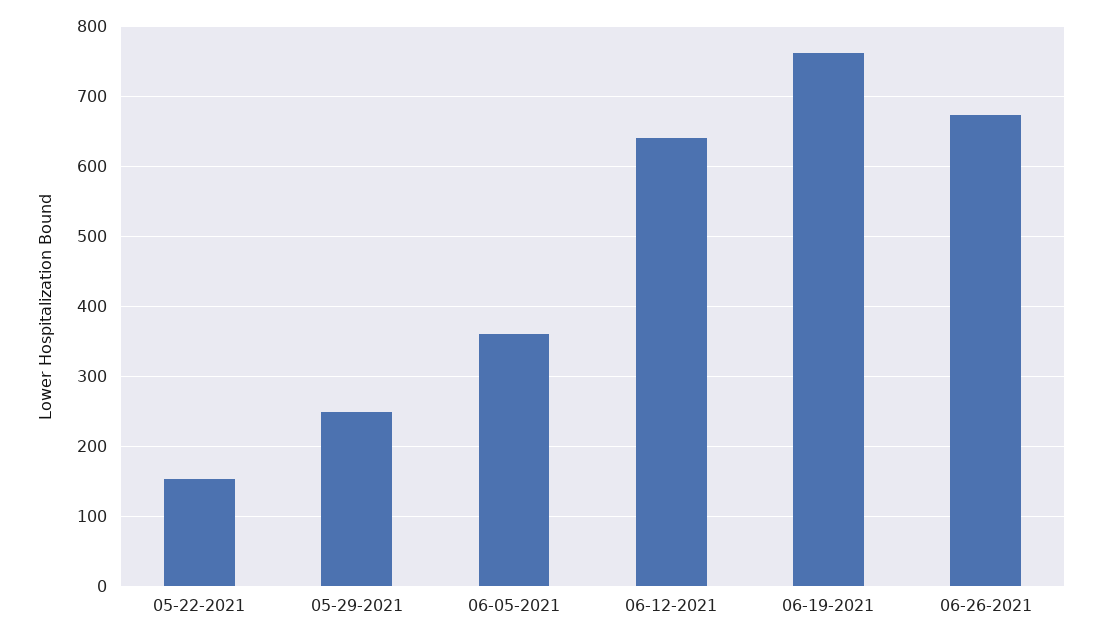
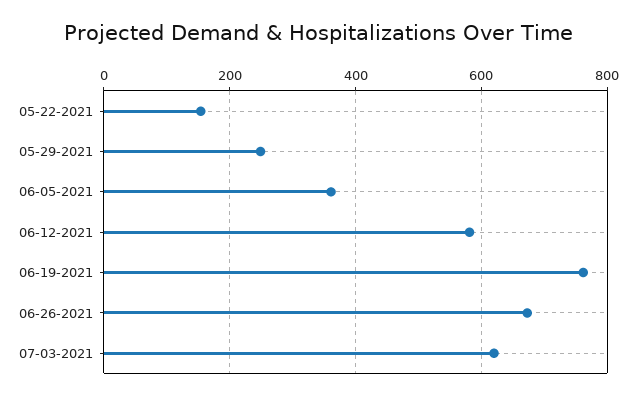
06-12-2021: 640 -> 580
07-03-2021: none -> 620

